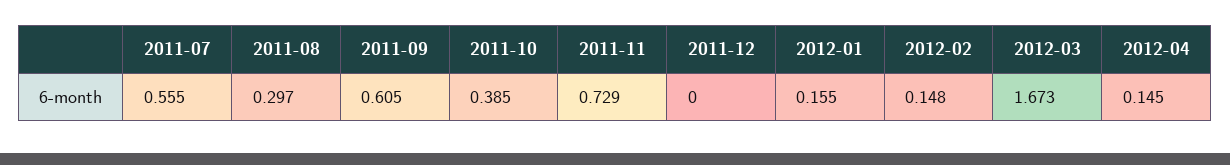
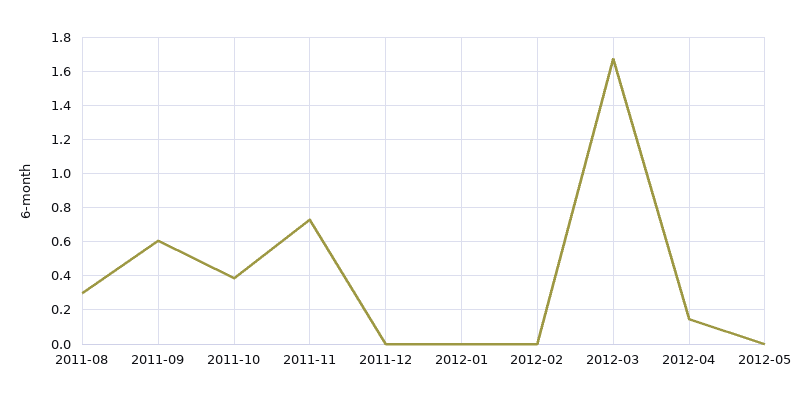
2011-07: 0.555 -> none
2012-01: 0.155 -> 0
2012-02: 0.148 -> 0
2012-05: none -> 0

